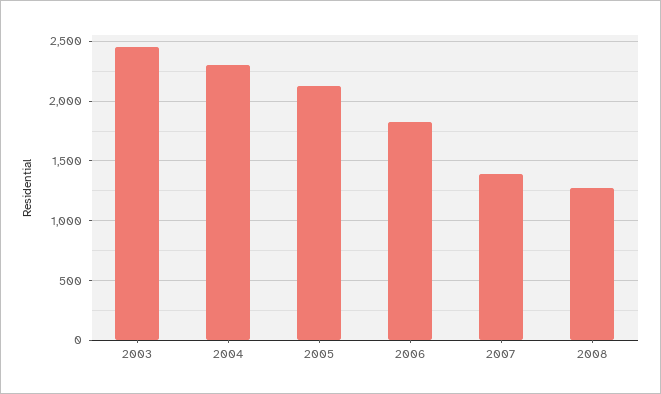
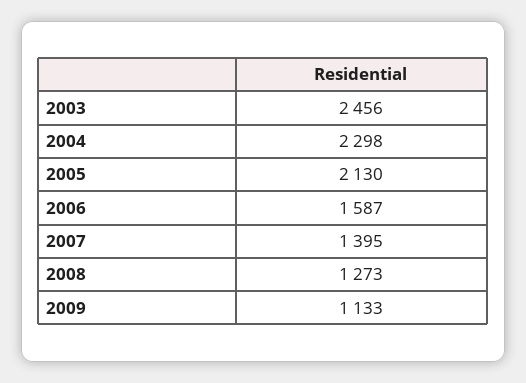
2006: 1800 -> 1587
2009: none -> 1133

